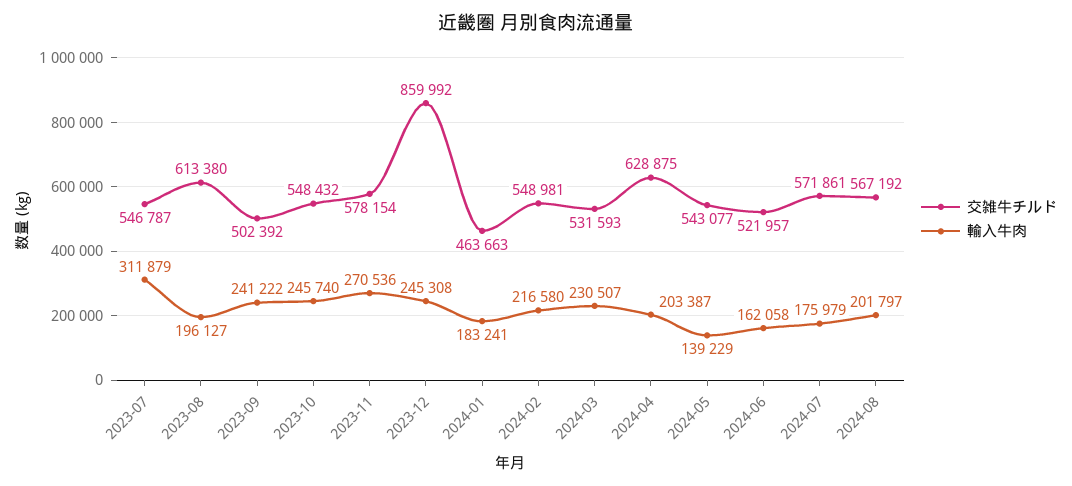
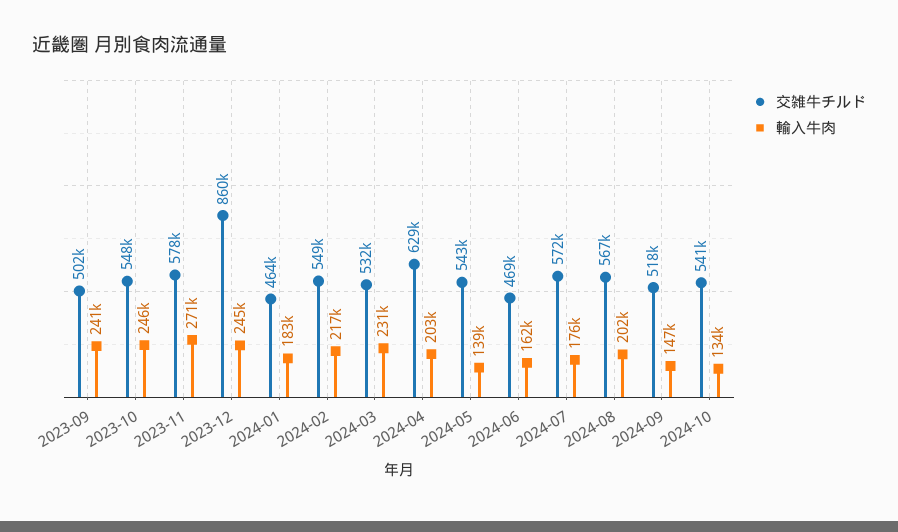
交雑牛チルド, 2023-07: 546787 -> none
輸入牛肉, 2023-07: 311879 -> none
交雑牛チルド, 2023-08: 613380 -> none
輸入牛肉, 2023-08: 196127 -> none
交雑牛チルド, 2024-06: 521957 -> 469000
交雑牛チルド, 2024-09: none -> 518000
輸入牛肉, 2024-09: none -> 147000
交雑牛チルド, 2024-10: none -> 541000
輸入牛肉, 2024-10: none -> 134000

